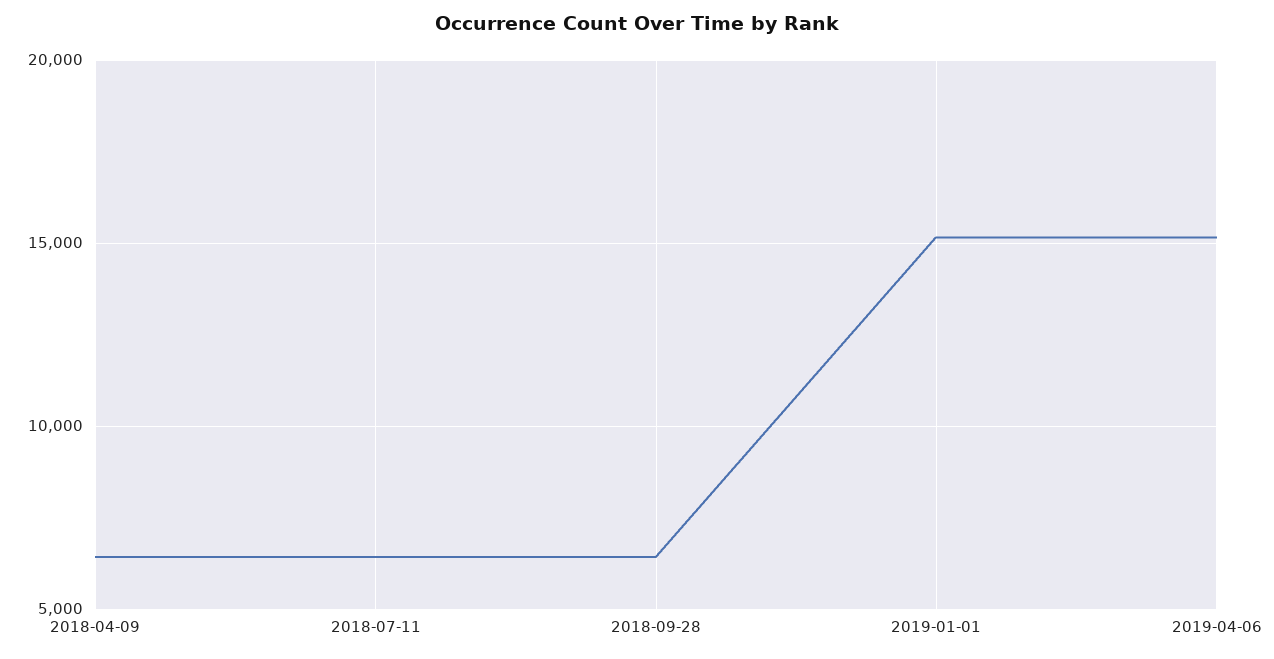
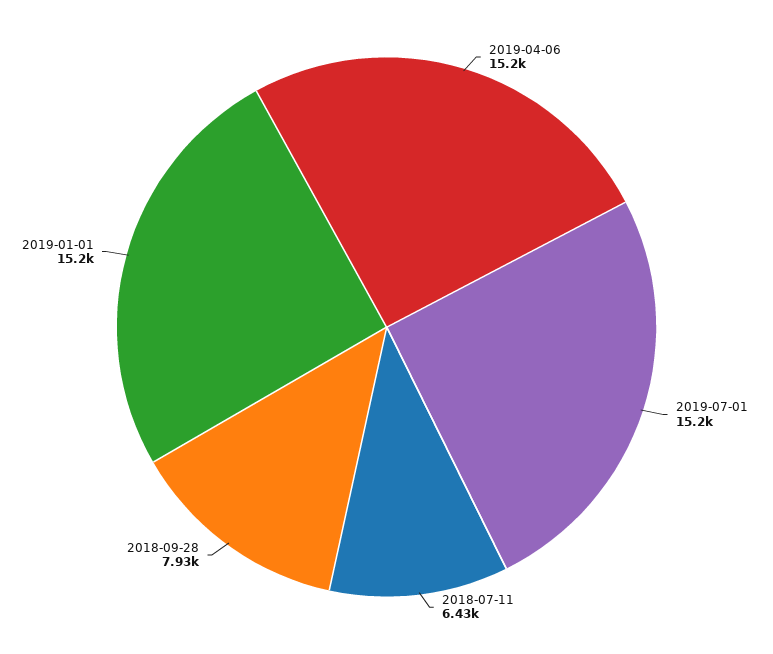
2018-04-09: 6500 -> none
2018-09-28: 6500 -> 7930
2019-07-01: none -> 15200

